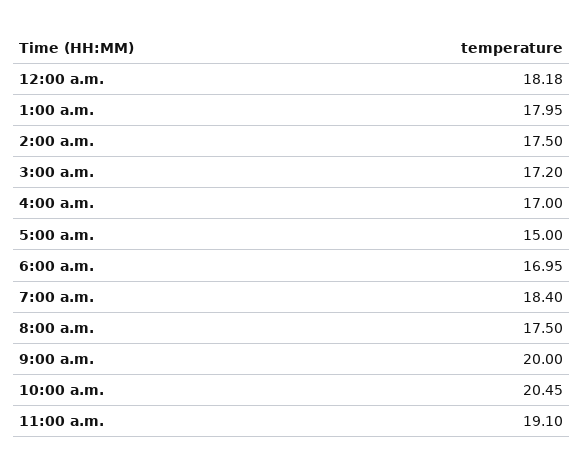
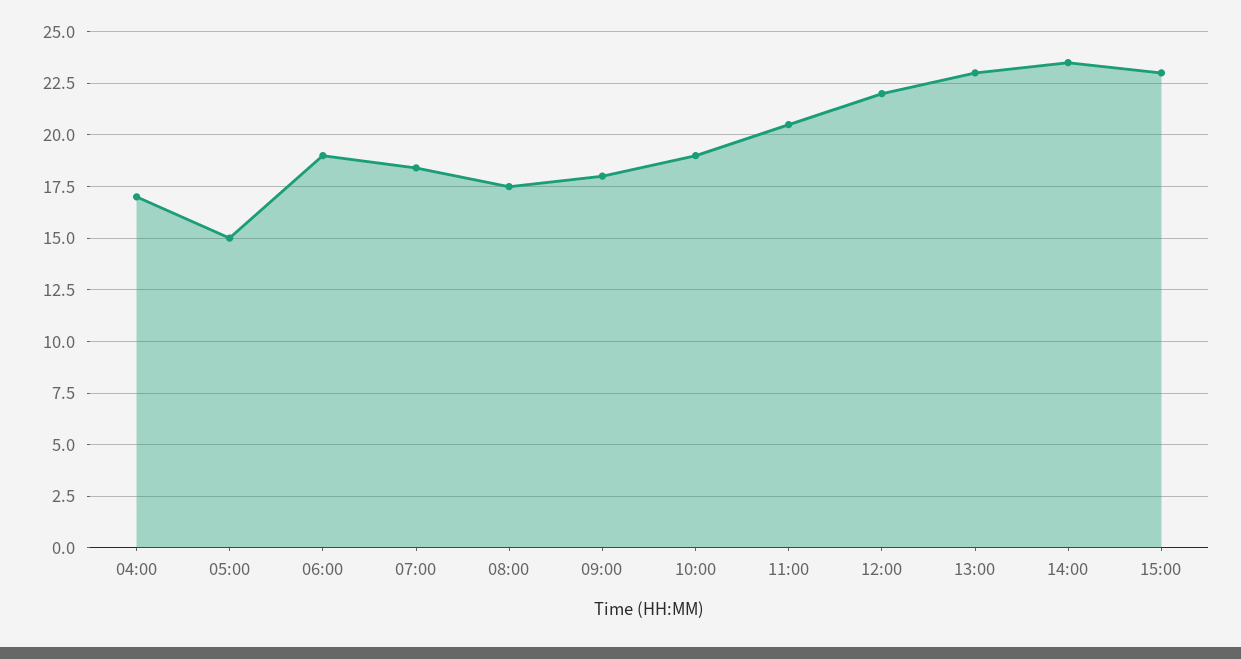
12:00 a.m.: 18.18 -> none
1:00 a.m.: 17.95 -> none
2:00 a.m.: 17.5 -> none
3:00 a.m.: 17.2 -> none
6:00 a.m.: 16.95 -> 19
9:00 a.m.: 20 -> 18
10:00 a.m.: 20.45 -> 19
11:00 a.m.: 19.1 -> 20.5
12:00: none -> 22
13:00: none -> 23
14:00: none -> 23.5
15:00: none -> 23

